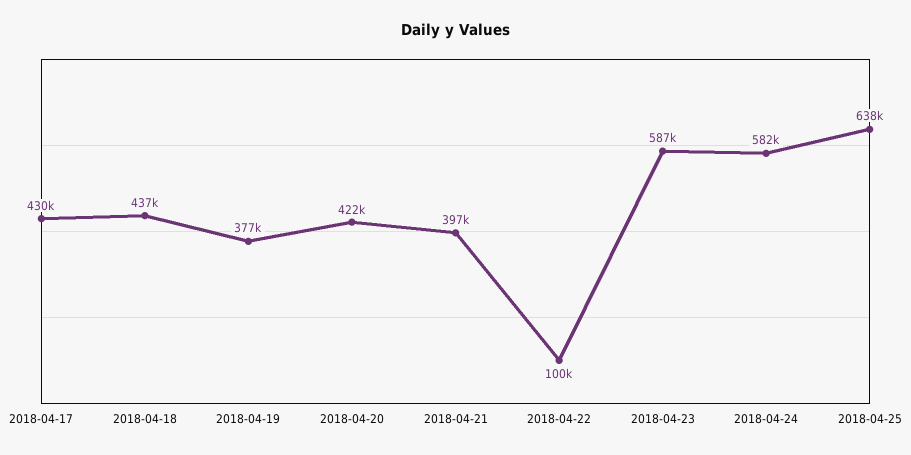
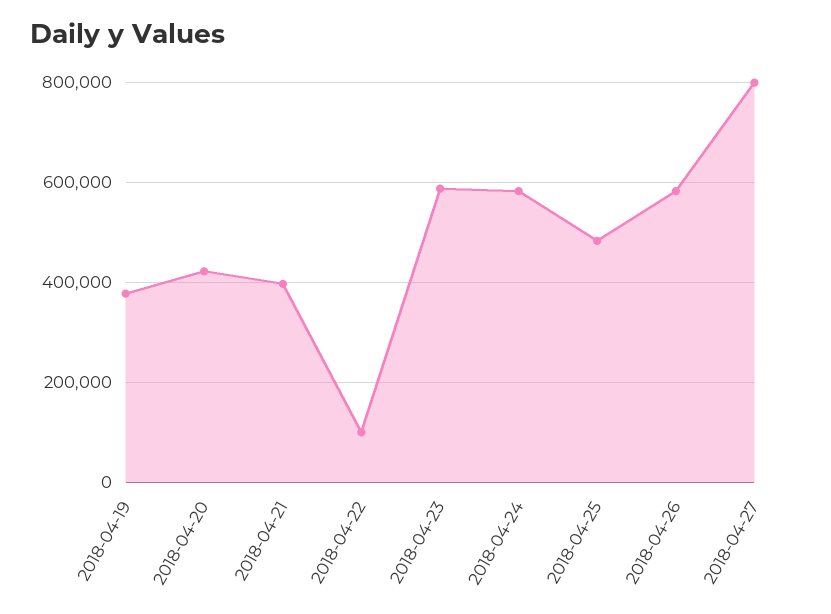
2018-04-17: 430000 -> none
2018-04-18: 437000 -> none
2018-04-25: 638000 -> 480000
2018-04-26: none -> 580000
2018-04-27: none -> 800000

